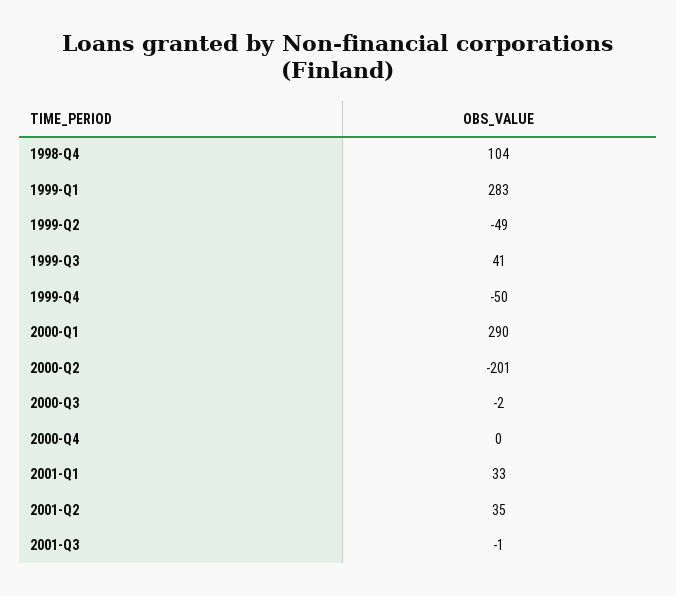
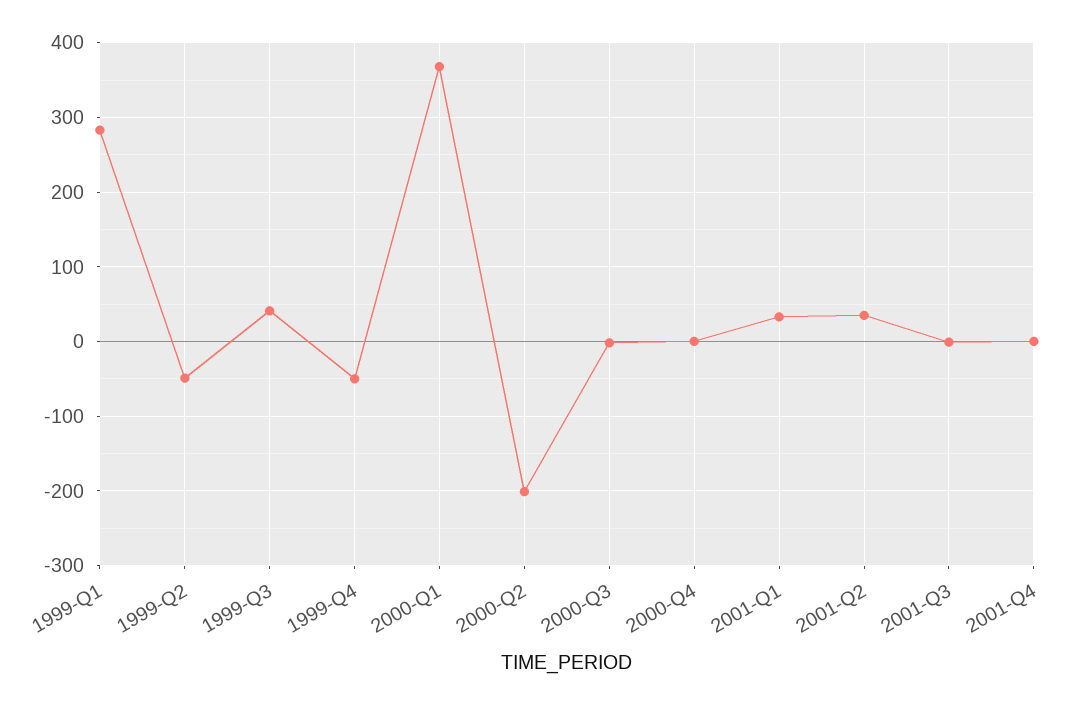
1998-Q4: 104 -> none
2000-Q1: 290 -> 370
2001-Q4: none -> 0

